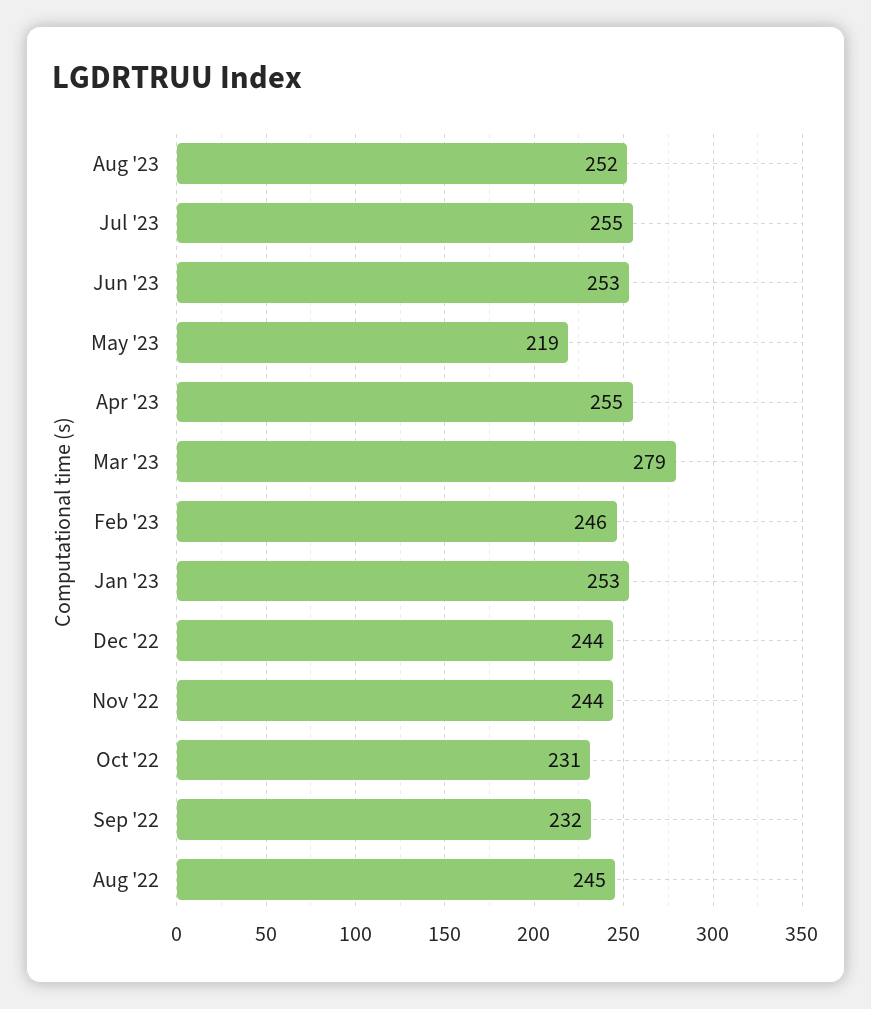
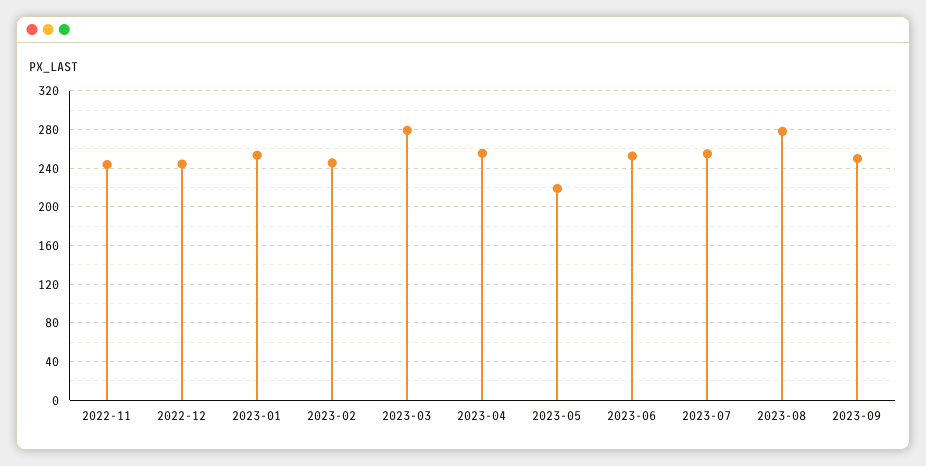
Aug '23: 252 -> 280
Oct '22: 231 -> none
Sep '22: 232 -> none
Aug '22: 245 -> none
2023-09: none -> 250

